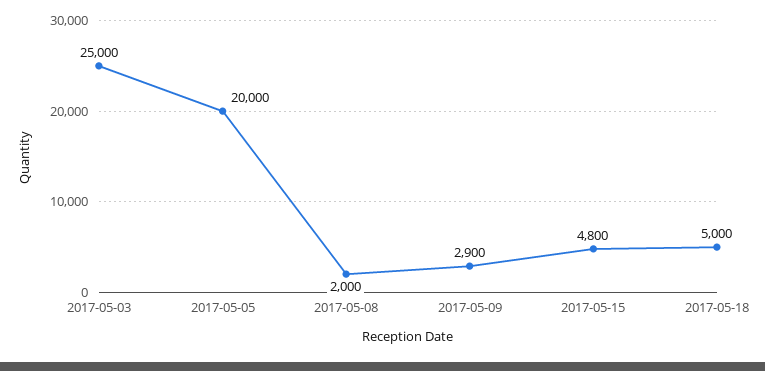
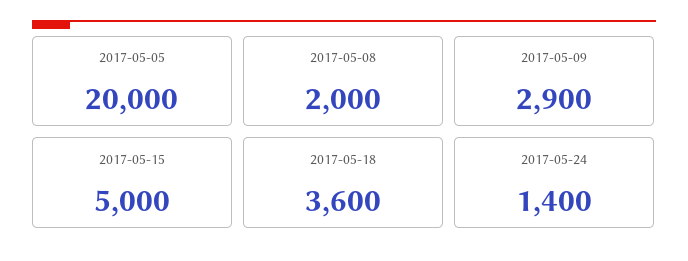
2017-05-03: 25000 -> none
2017-05-15: 4800 -> 5000
2017-05-18: 5000 -> 3600
2017-05-24: none -> 1400

